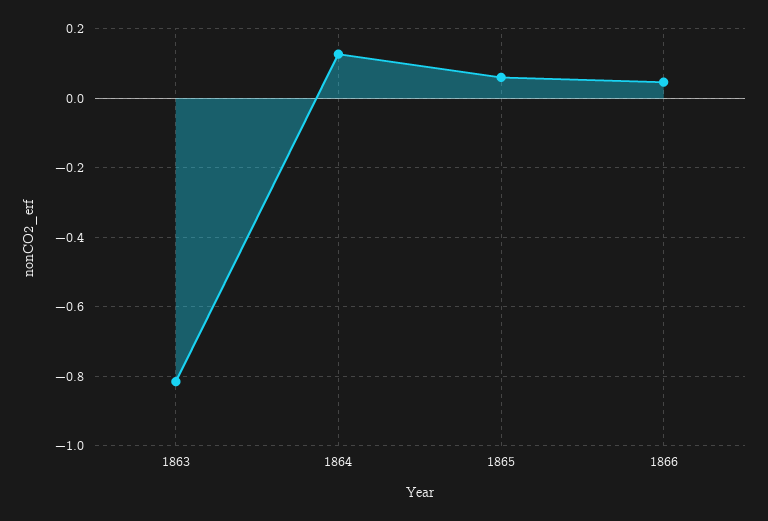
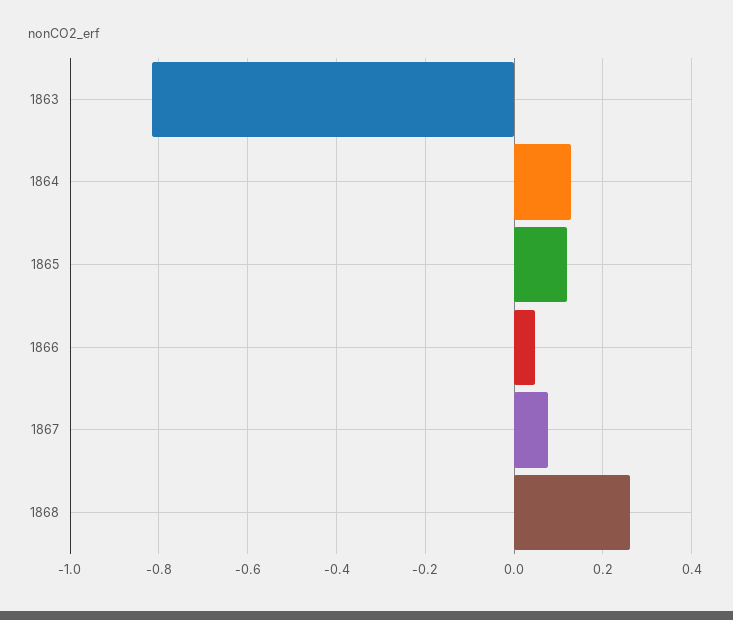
1865: 0.06 -> 0.12
1867: none -> 0.08
1868: none -> 0.26

